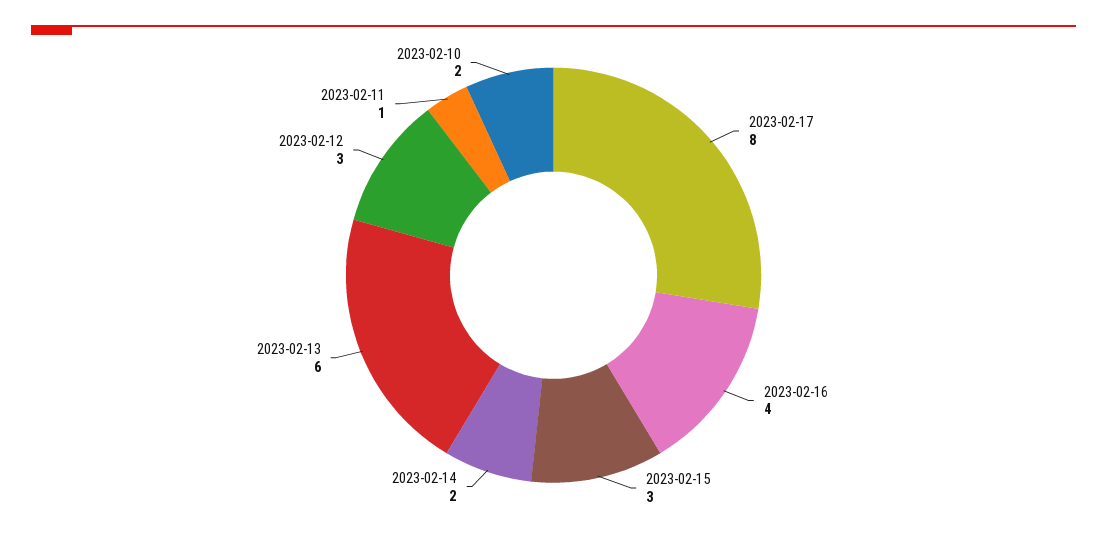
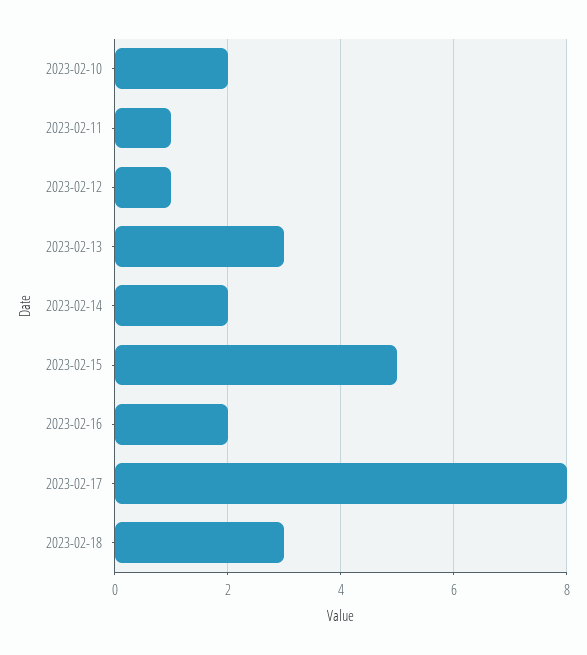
2023-02-16: 4 -> 2
2023-02-15: 3 -> 5
2023-02-13: 6 -> 3
2023-02-12: 3 -> 1
2023-02-18: none -> 3

